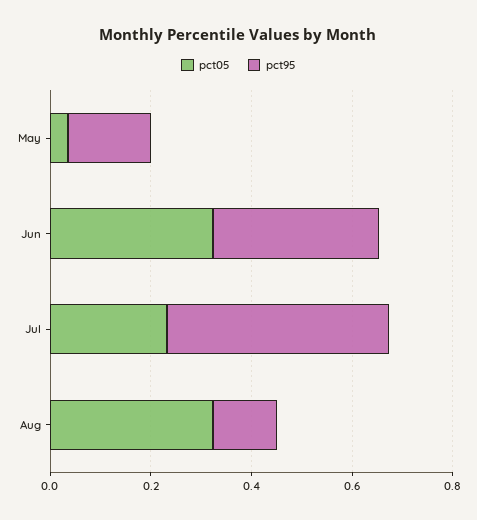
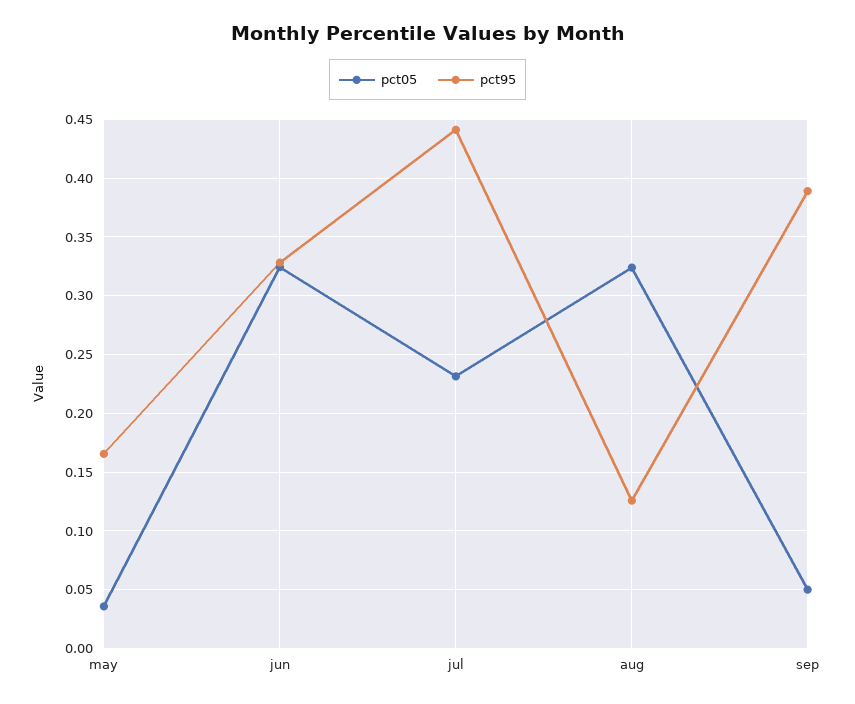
pct05, sep: none -> 0.05
pct95, sep: none -> 0.39

